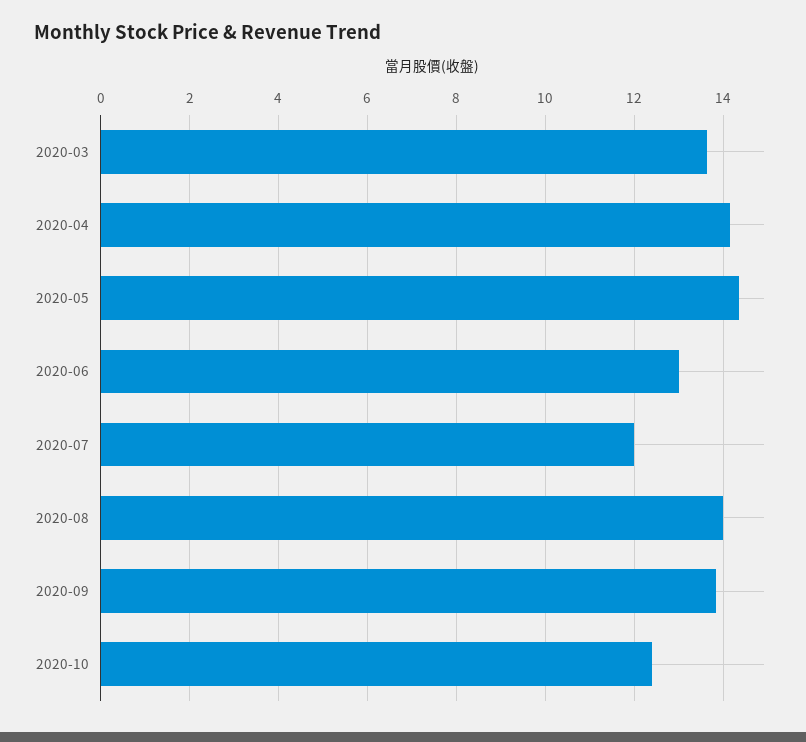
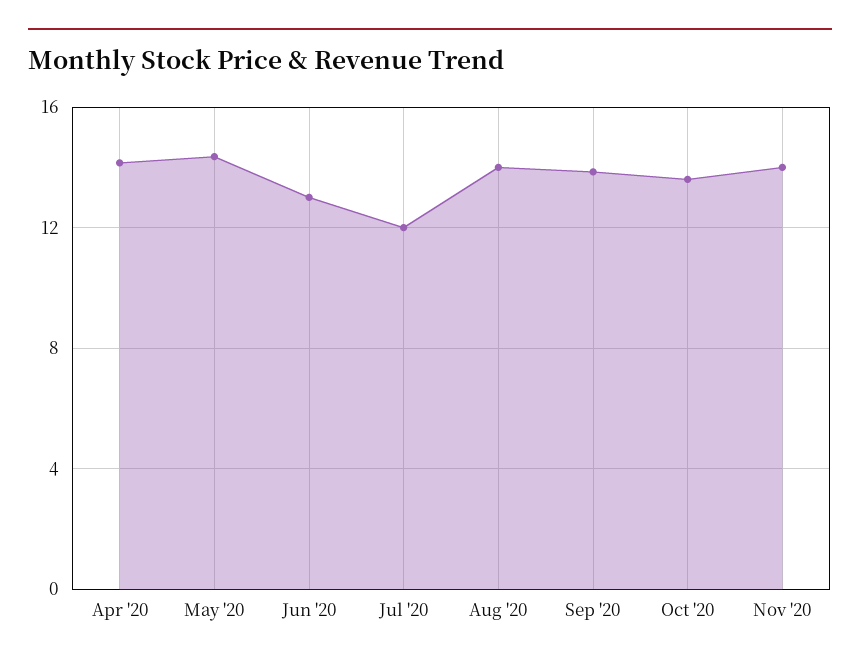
2020-03: 13.6 -> none
2020-10: 12.4 -> 13.5
Nov '20: none -> 14

